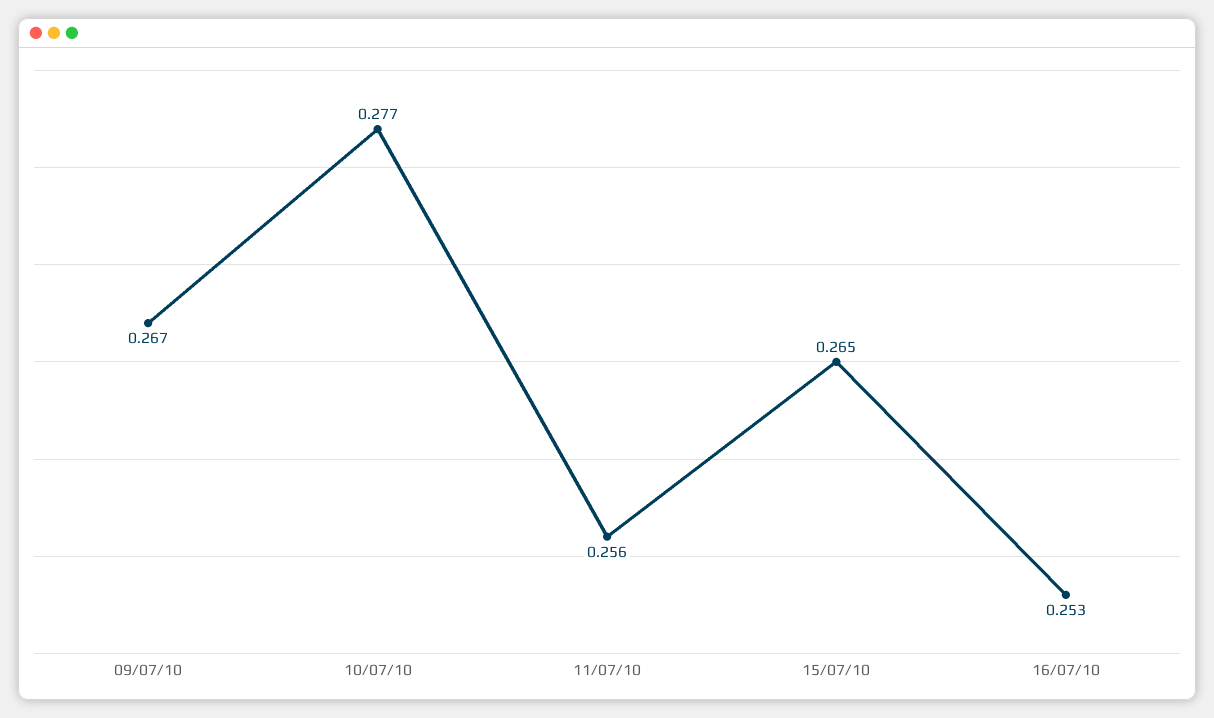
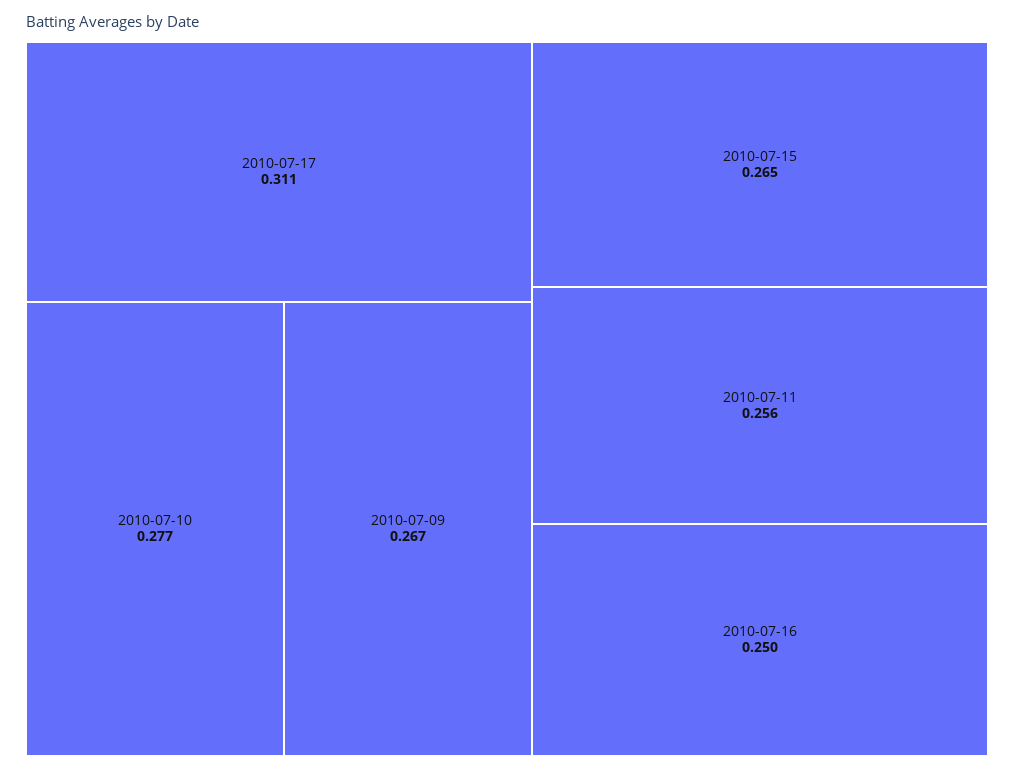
16/07/10: 0.253 -> 0.25
2010-07-17: none -> 0.311

